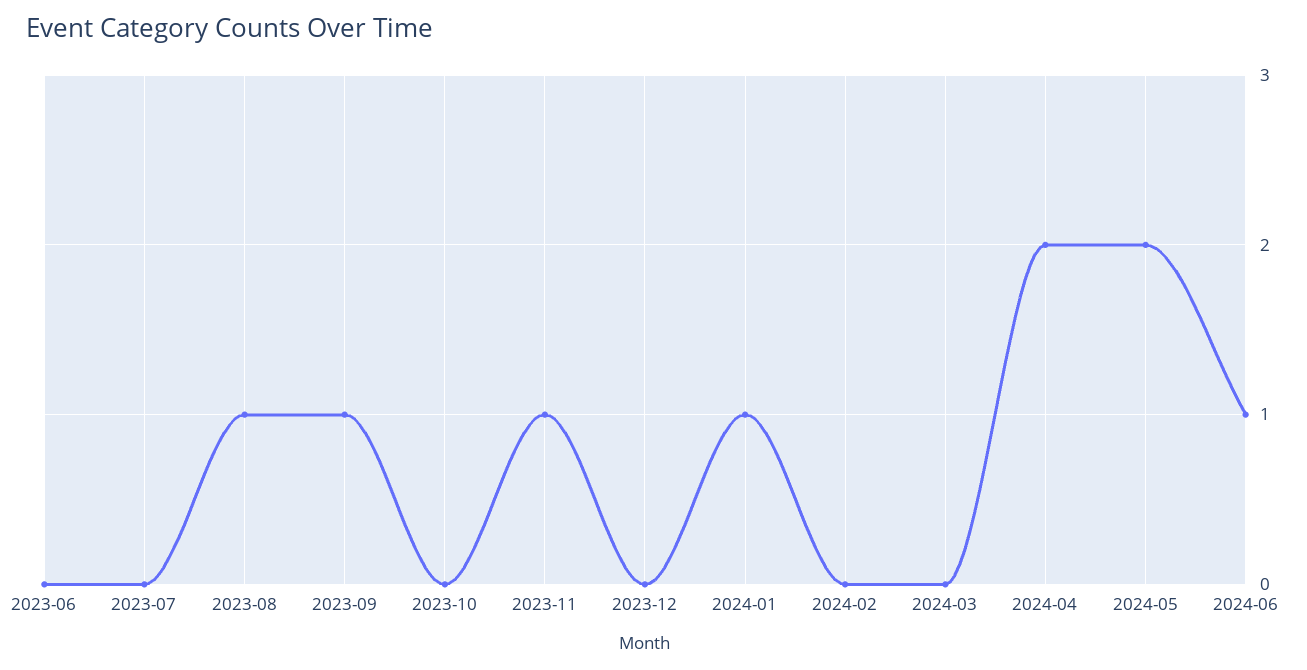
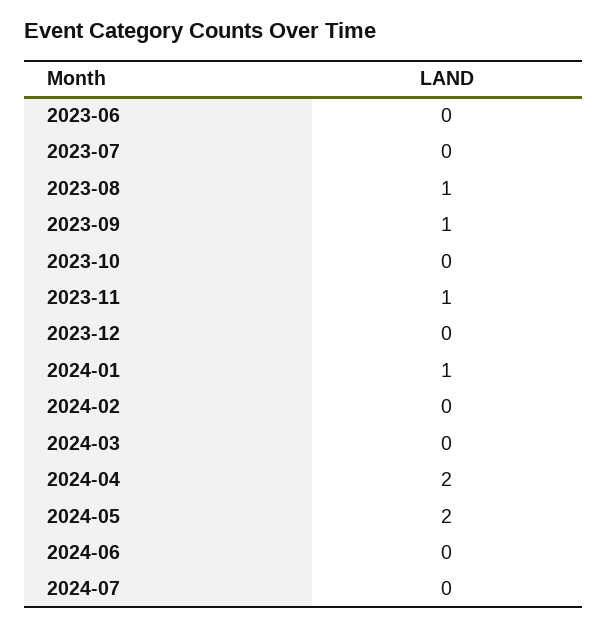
2024-06: 1 -> 0
2024-07: none -> 0

